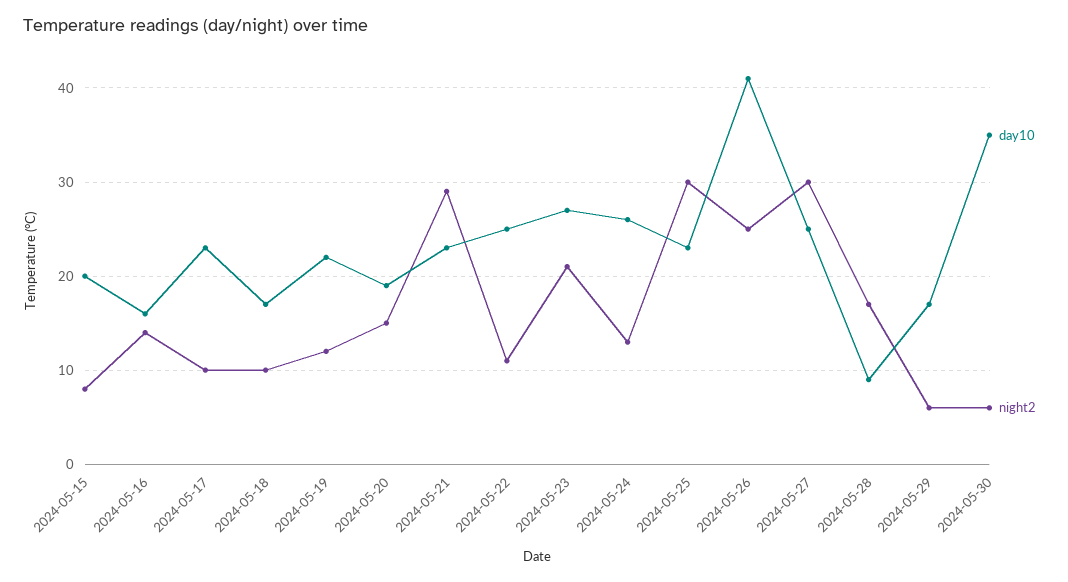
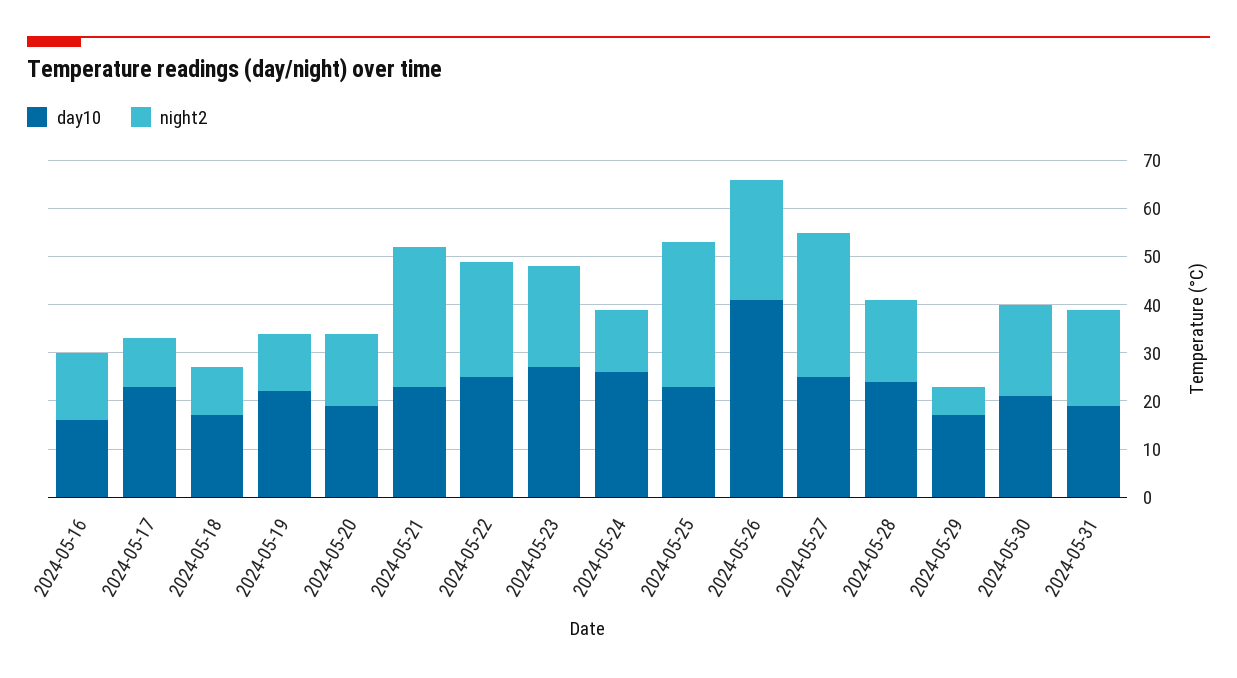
day10, 2024-05-15: 20 -> none
night2, 2024-05-15: 8 -> none
night2, 2024-05-22: 11 -> 25
day10, 2024-05-28: 9 -> 25
day10, 2024-05-30: 35 -> 20
night2, 2024-05-30: 6 -> 20
day10, 2024-05-31: none -> 20
night2, 2024-05-31: none -> 20

